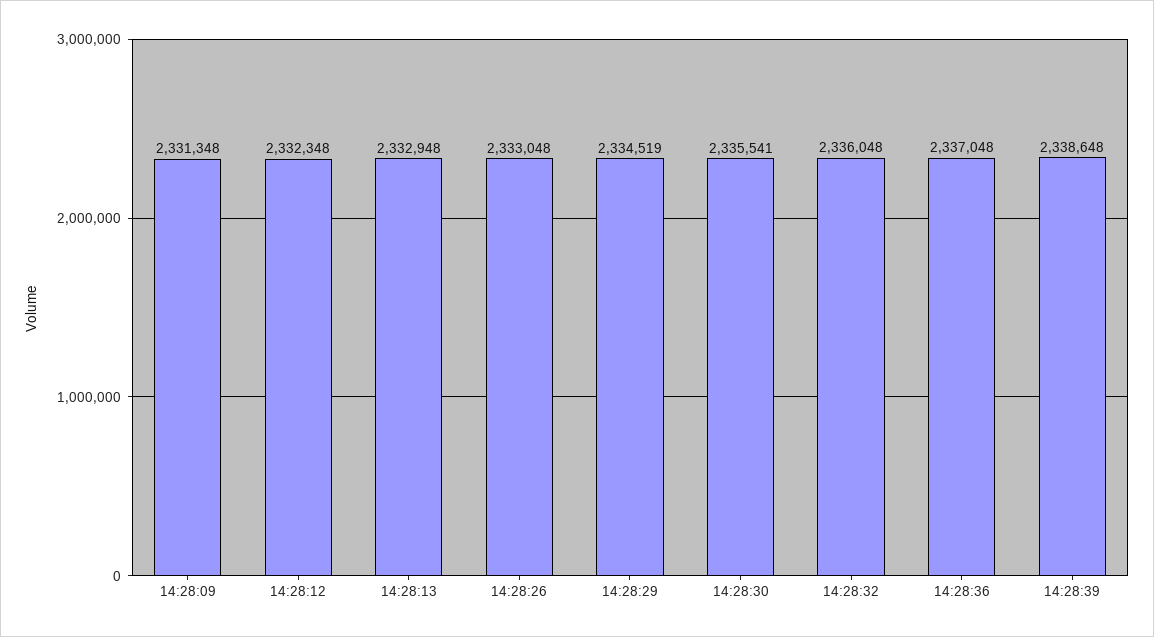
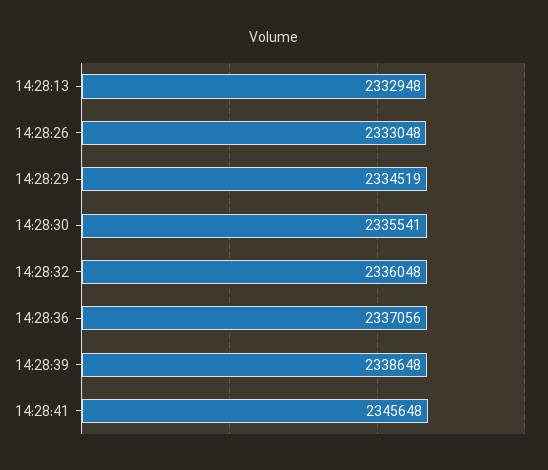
14:28:09: 2331348 -> none
14:28:12: 2332348 -> none
14:28:36: 2337048 -> 2337056
14:28:41: none -> 2345648

